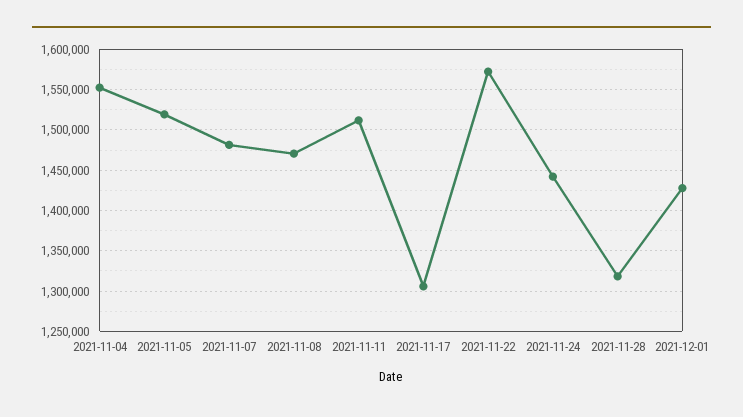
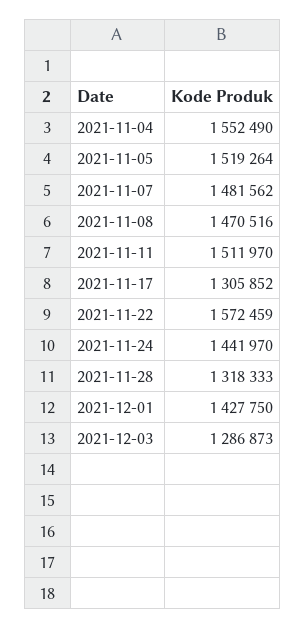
2021-12-03: none -> 1286873

